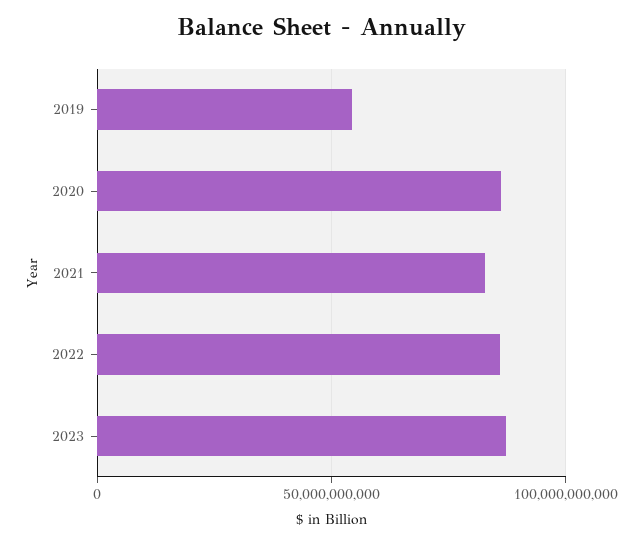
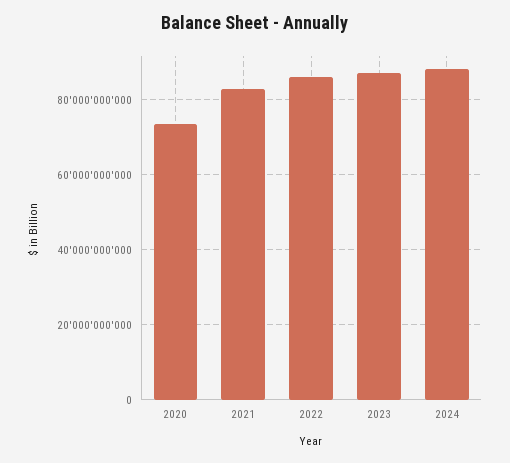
2019: 55000000000 -> none
2020: 85000000000 -> 74000000000
2024: none -> 88000000000

